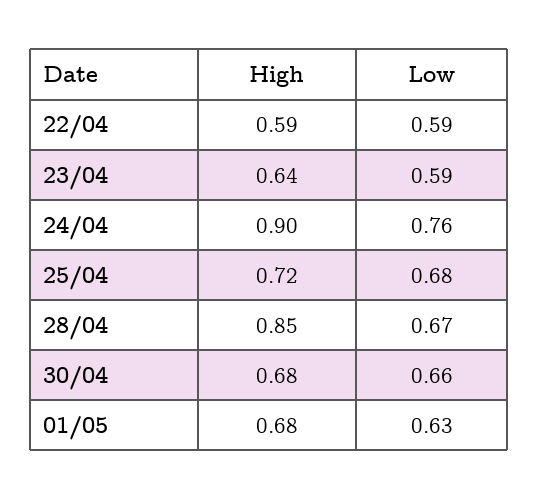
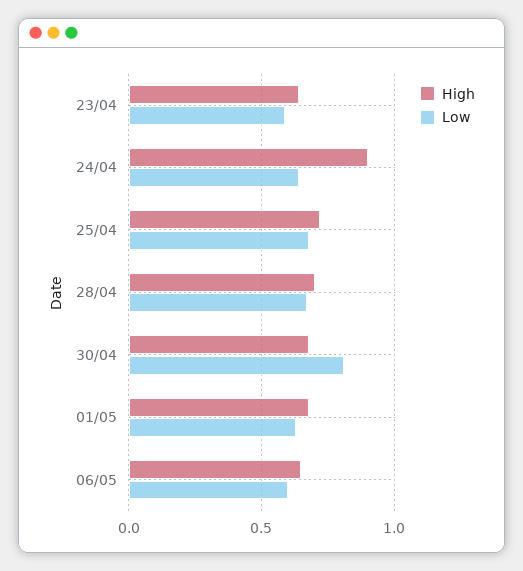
High, 22/04: 0.59 -> none
Low, 22/04: 0.59 -> none
Low, 24/04: 0.76 -> 0.65
High, 28/04: 0.85 -> 0.7
Low, 30/04: 0.66 -> 0.8
High, 06/05: none -> 0.65
Low, 06/05: none -> 0.6

